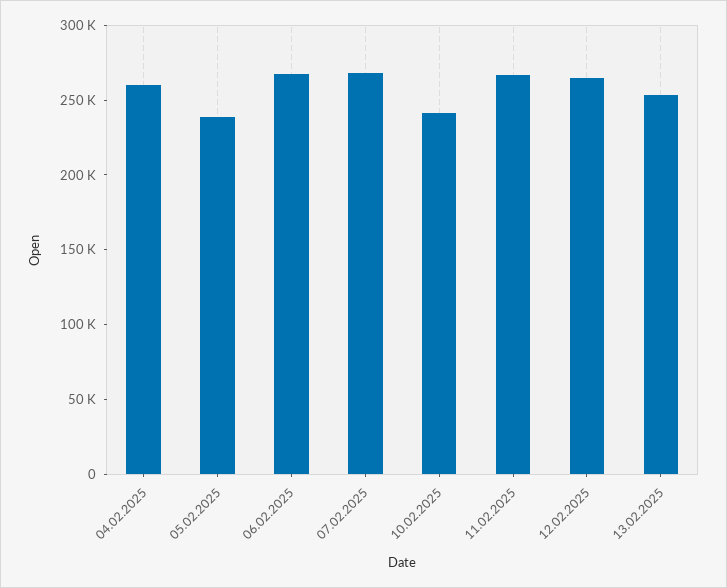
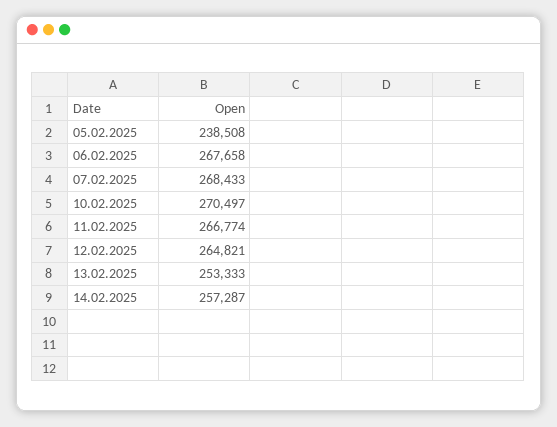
04.02.2025: 260000 -> none
10.02.2025: 240000 -> 270497
14.02.2025: none -> 257287

